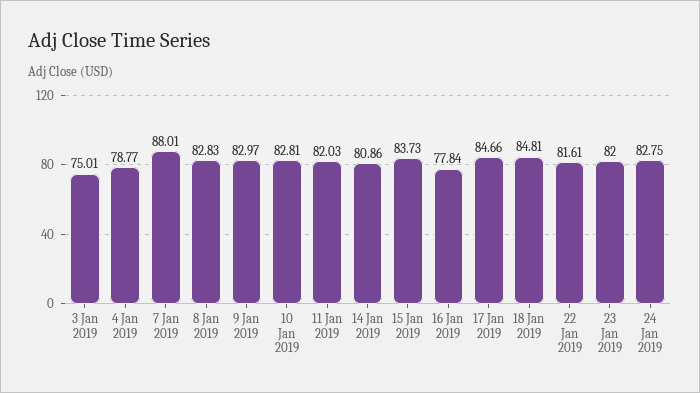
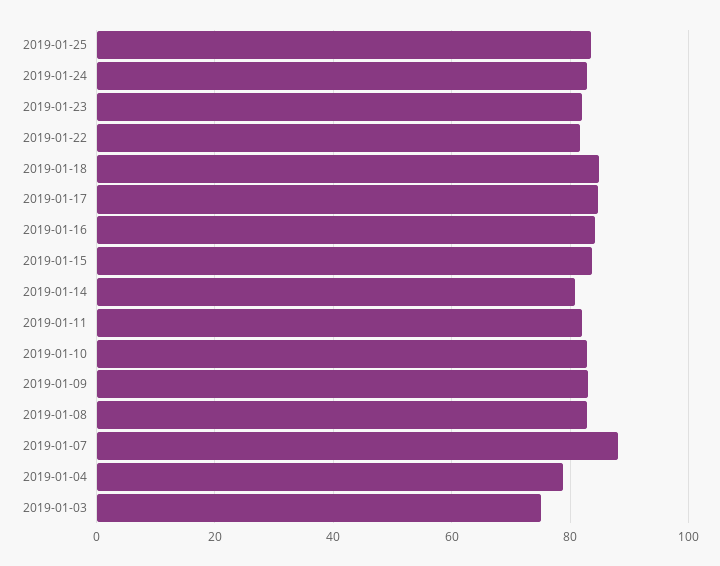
16 Jan 2019: 77.84 -> 84
2019-01-25: none -> 84

